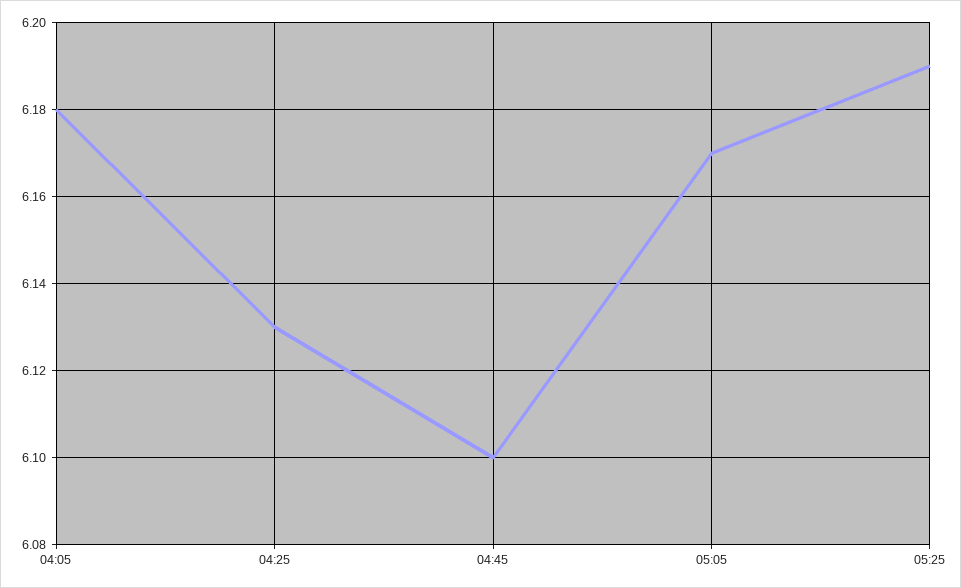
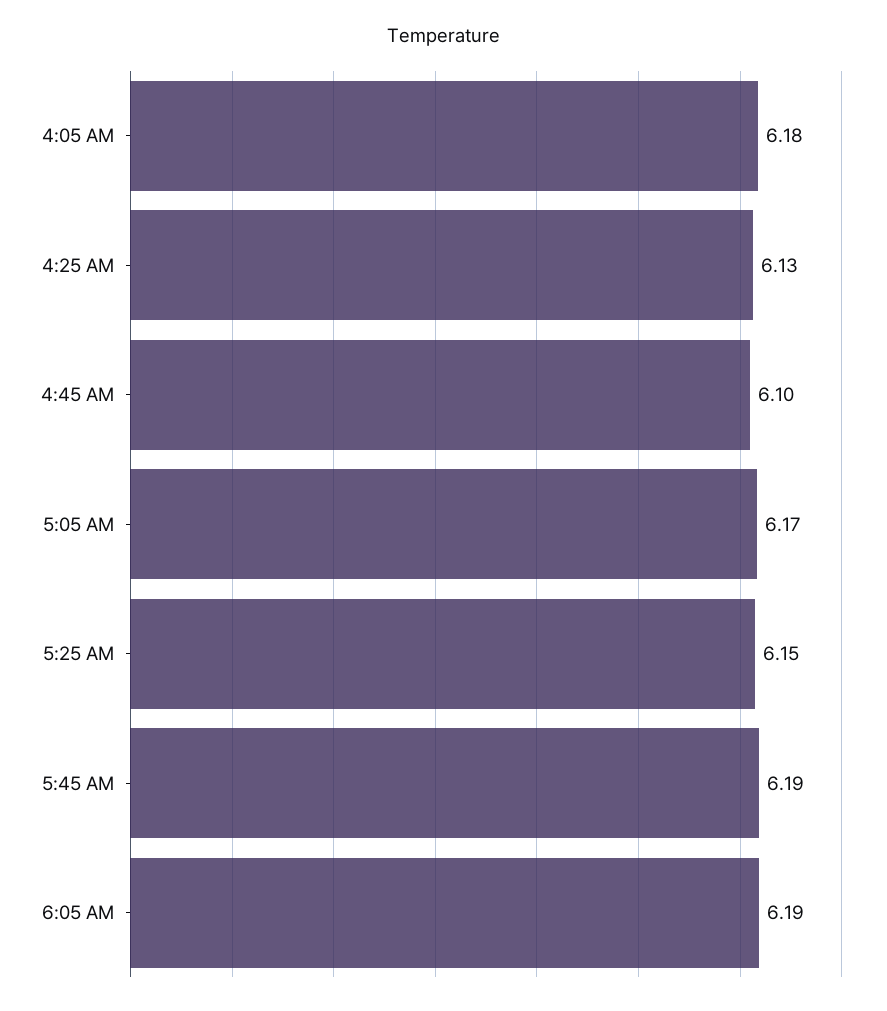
05:25: 6.19 -> 6.15
5:45 AM: none -> 6.19
6:05 AM: none -> 6.19

